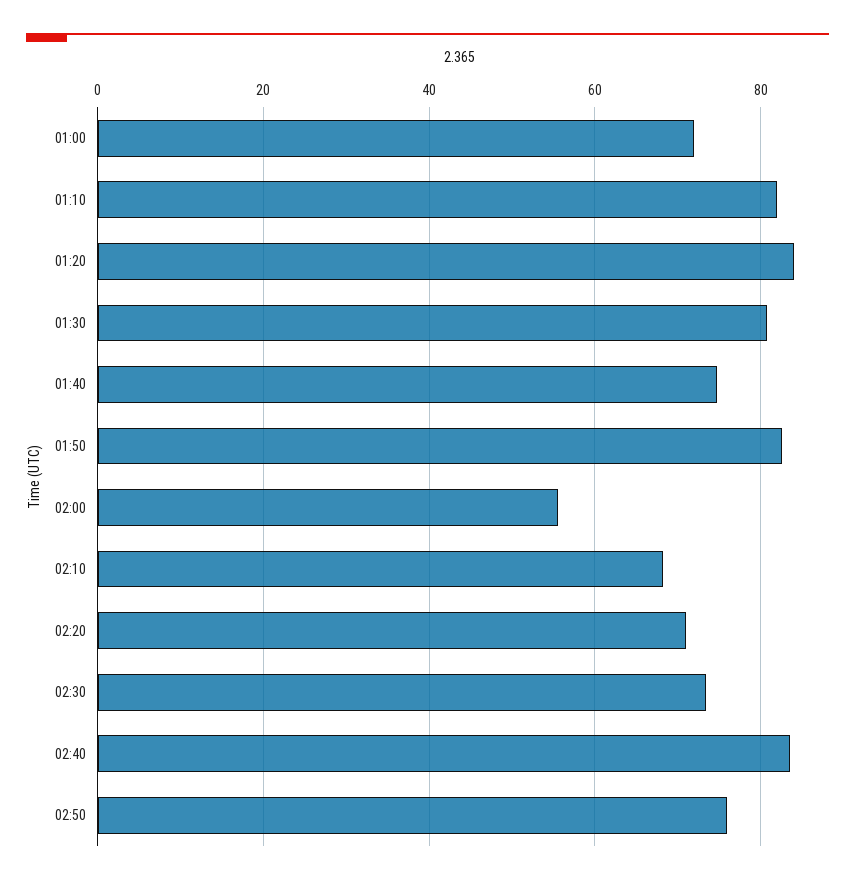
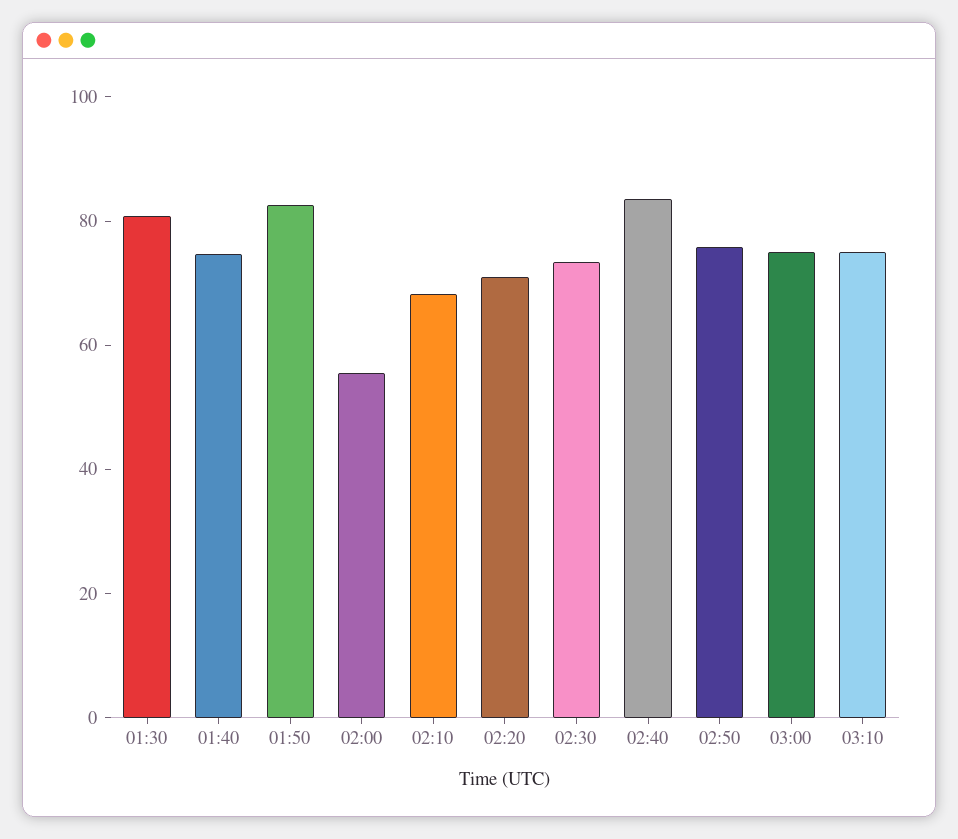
01:00: 72 -> none
01:10: 82 -> none
01:20: 84 -> none
03:00: none -> 75
03:10: none -> 75

